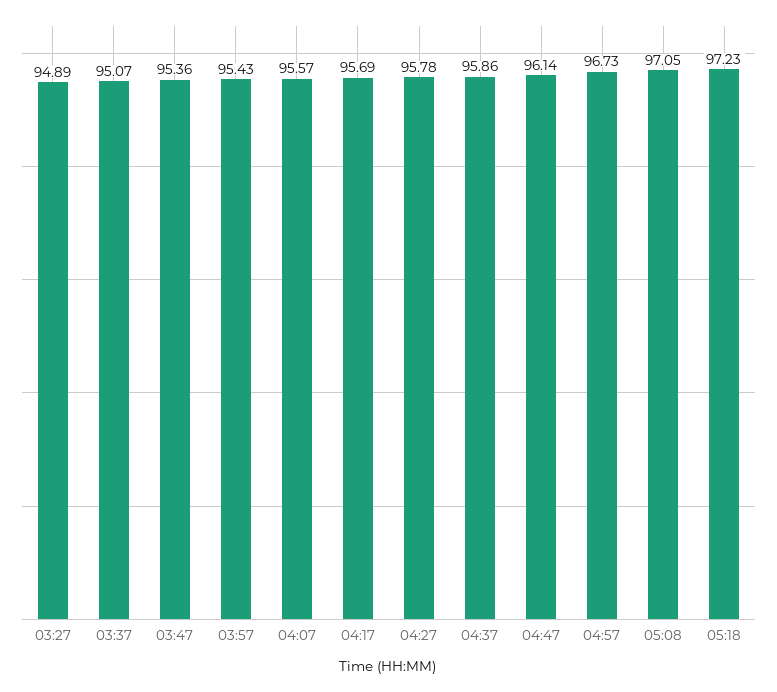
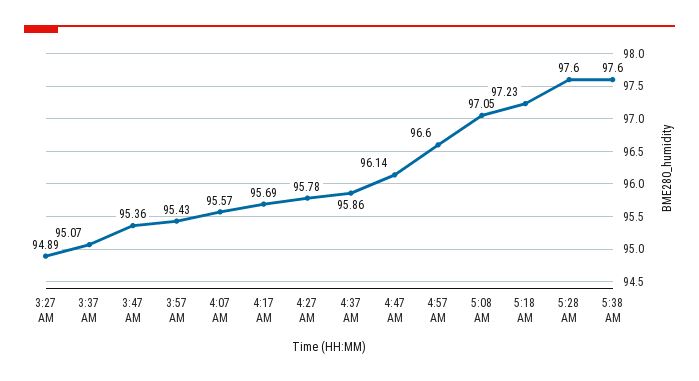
04:57: 96.73 -> 96.6
5:28 AM: none -> 97.6
5:38 AM: none -> 97.6

